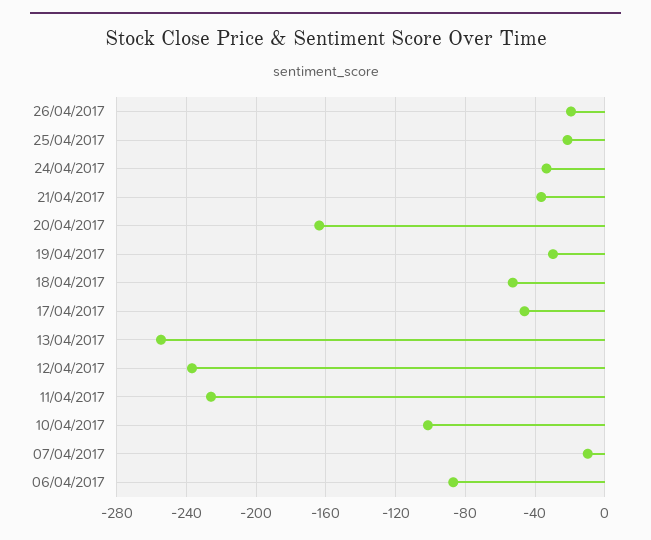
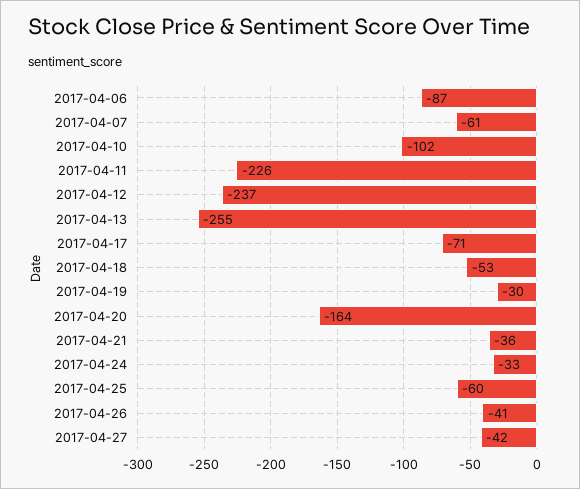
26/04/2017: -20 -> -41
25/04/2017: -20 -> -60
17/04/2017: -45 -> -71
07/04/2017: -10 -> -61
2017-04-27: none -> -42

